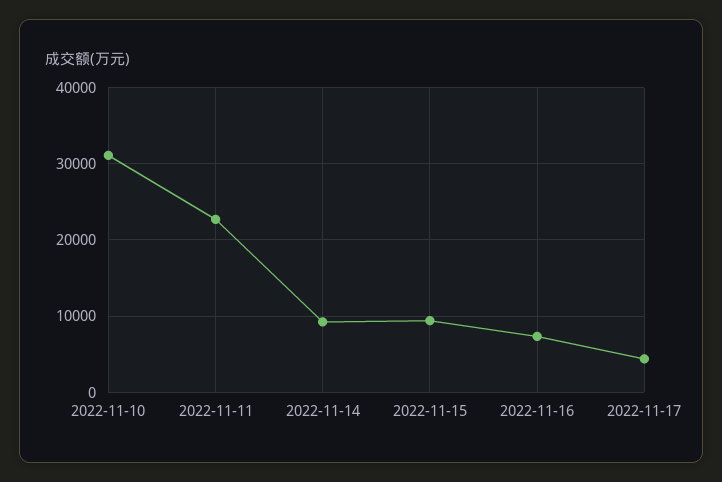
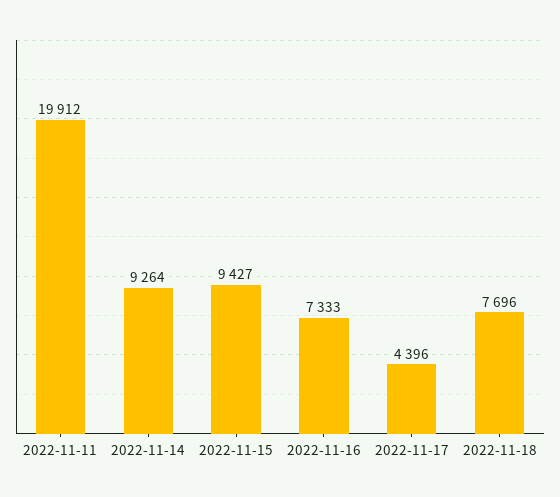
2022-11-10: 31000 -> none
2022-11-11: 23000 -> 19912
2022-11-18: none -> 7696

